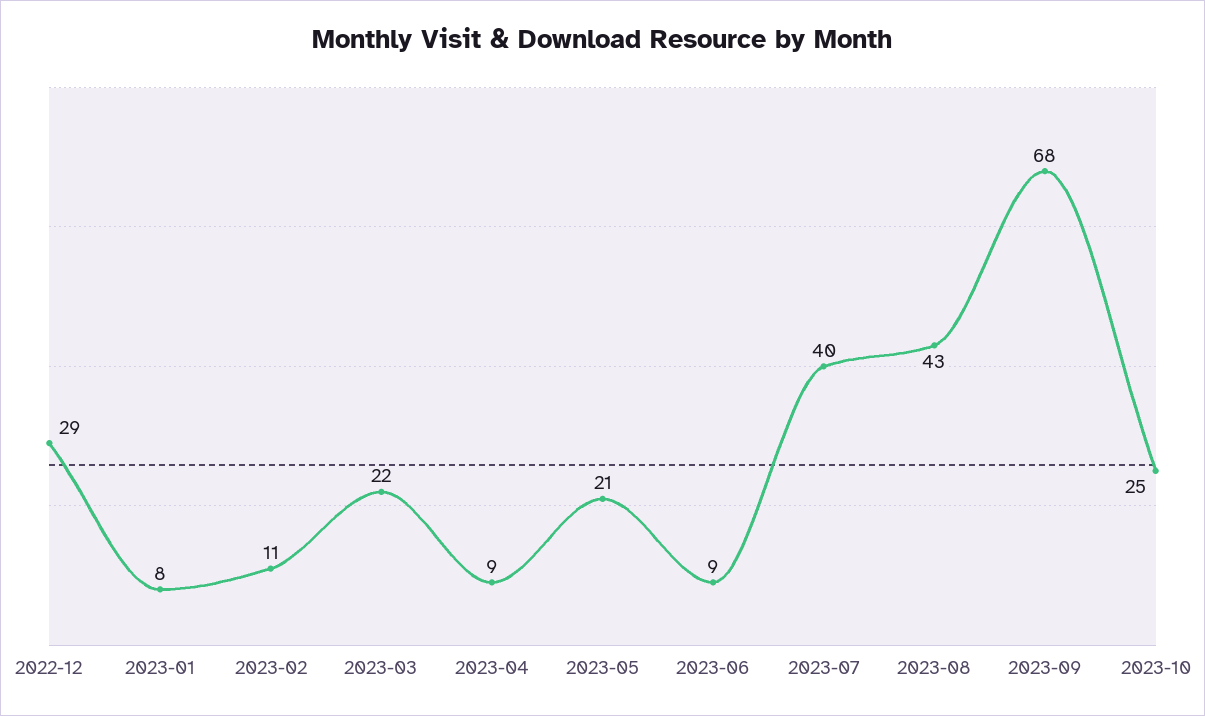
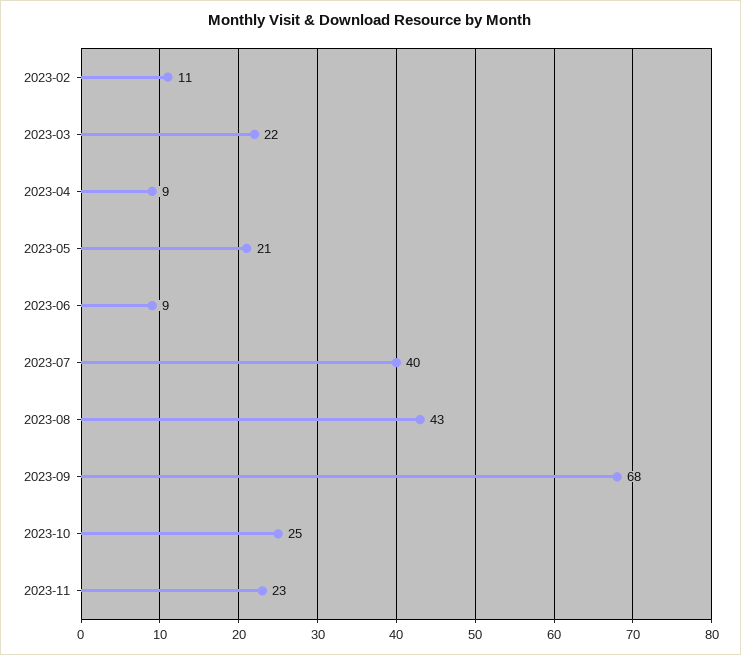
2022-12: 29 -> none
2023-01: 8 -> none
2023-11: none -> 23

